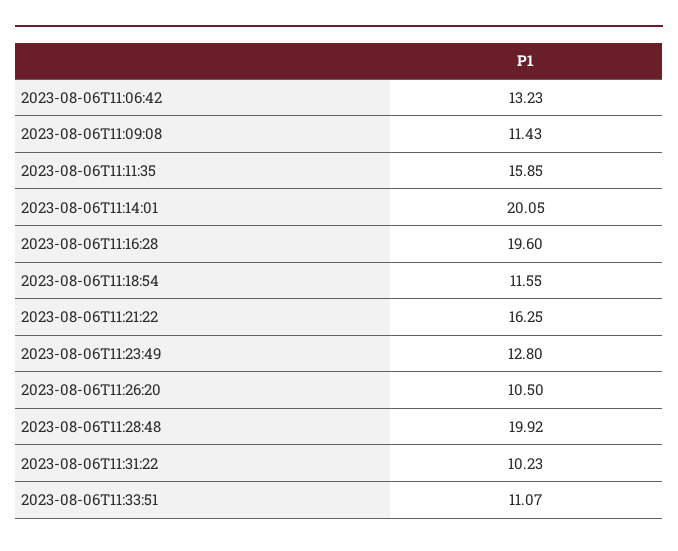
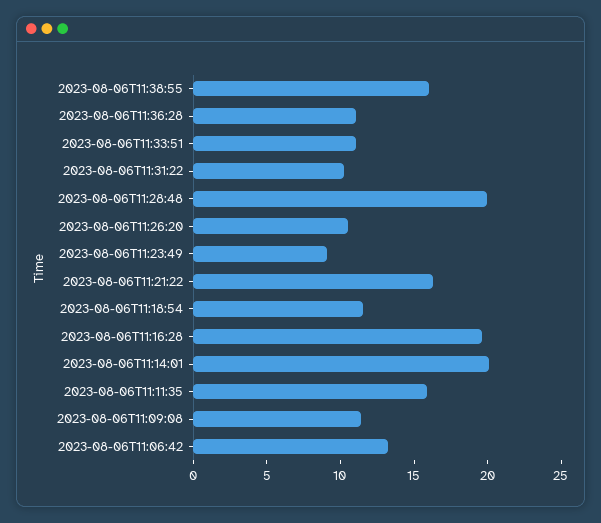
2023-08-06T11:23:49: 12.8 -> 9
2023-08-06T11:38:55: none -> 16
2023-08-06T11:36:28: none -> 11

